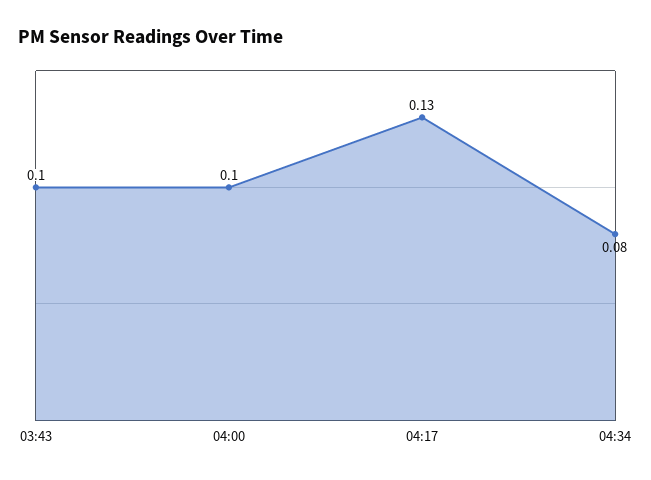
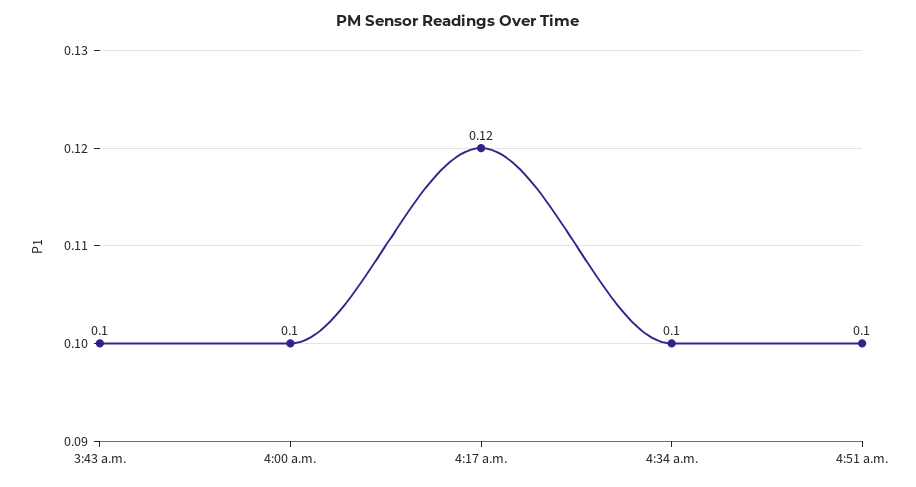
04:17: 0.13 -> 0.12
04:34: 0.08 -> 0.1
4:51 a.m.: none -> 0.1

